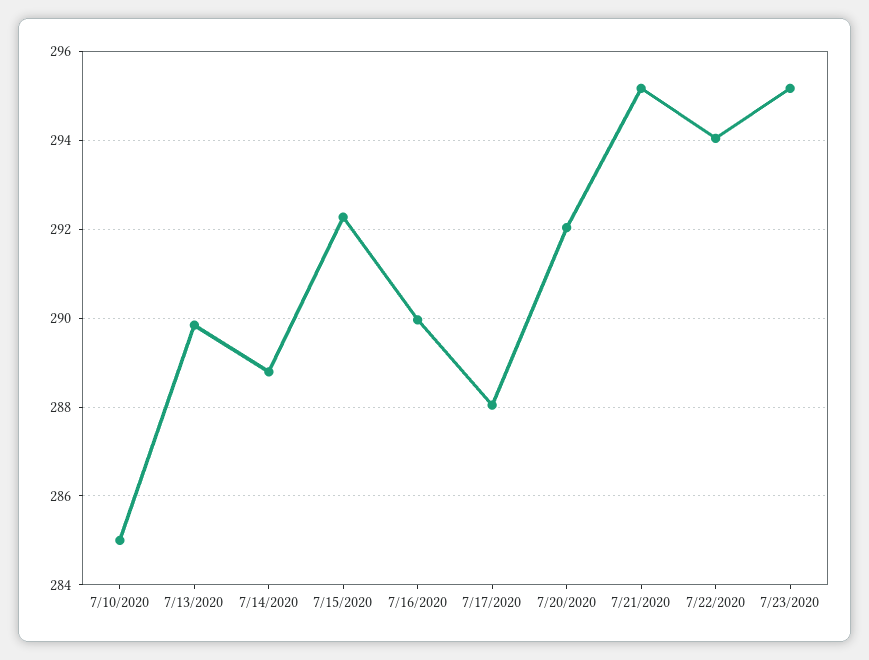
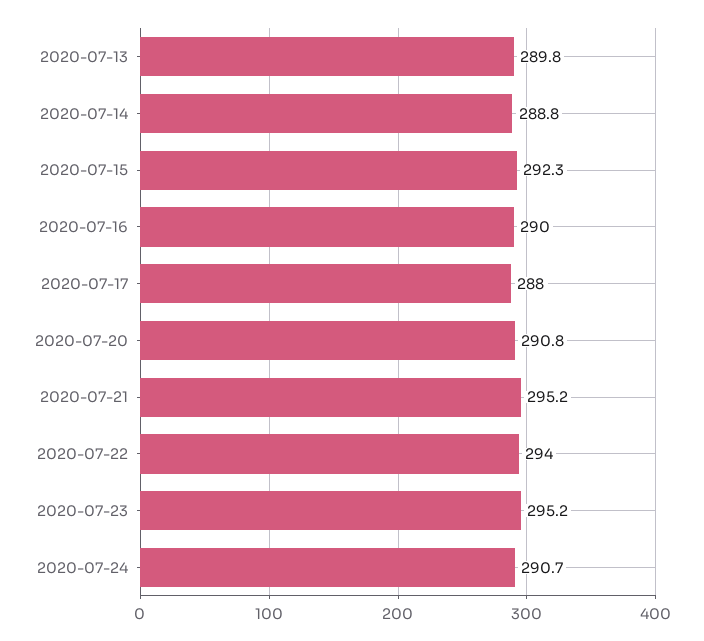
7/10/2020: 285 -> none
7/20/2020: 292 -> 290.8
2020-07-24: none -> 290.7

